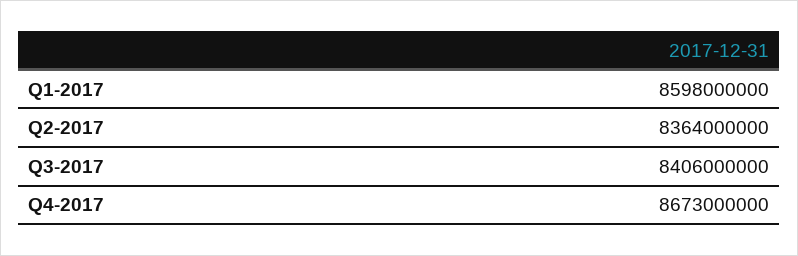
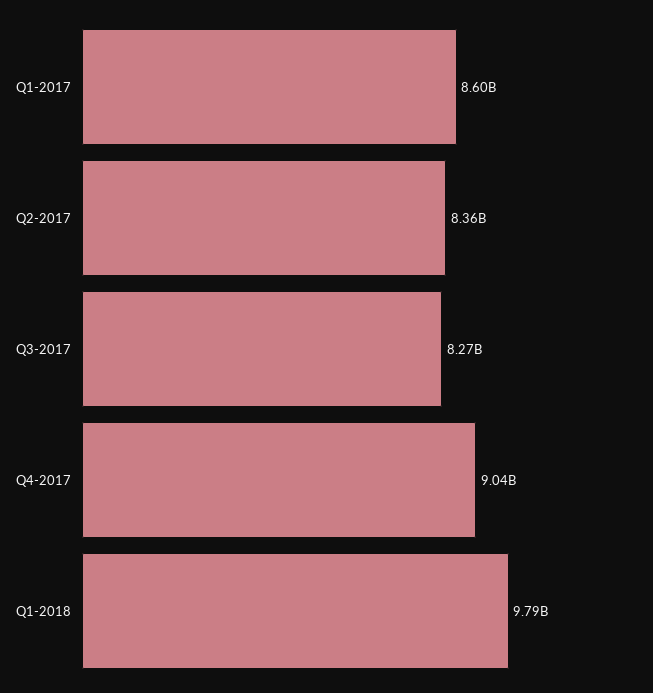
Q3-2017: 8406000000 -> 8270000000
Q4-2017: 8673000000 -> 9040000000
Q1-2018: none -> 9790000000

